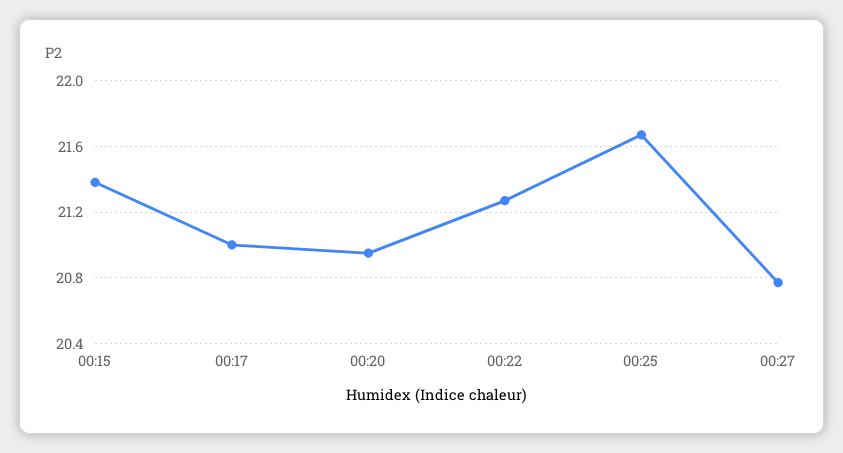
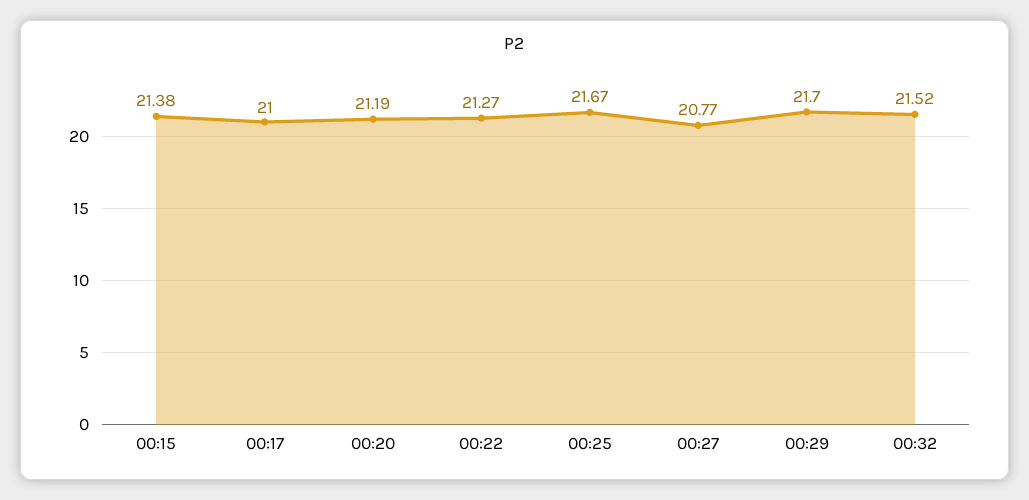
00:20: 20.95 -> 21.19
00:29: none -> 21.7
00:32: none -> 21.52

